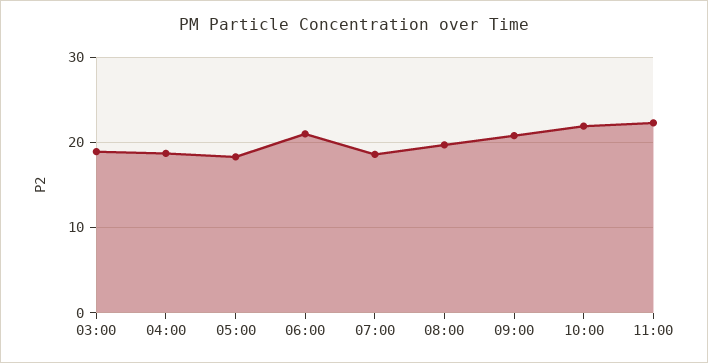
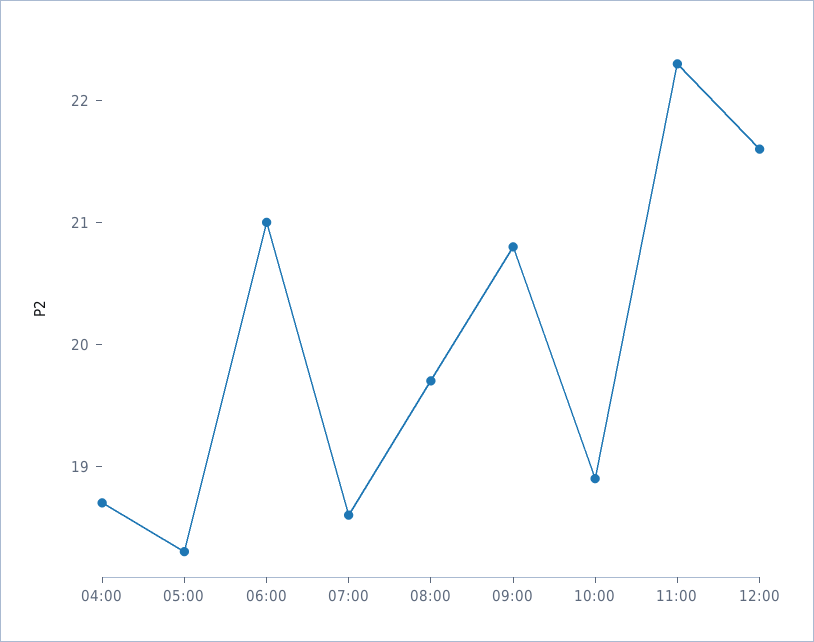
03:00: 19 -> none
10:00: 22 -> 18.9
12:00: none -> 21.6

